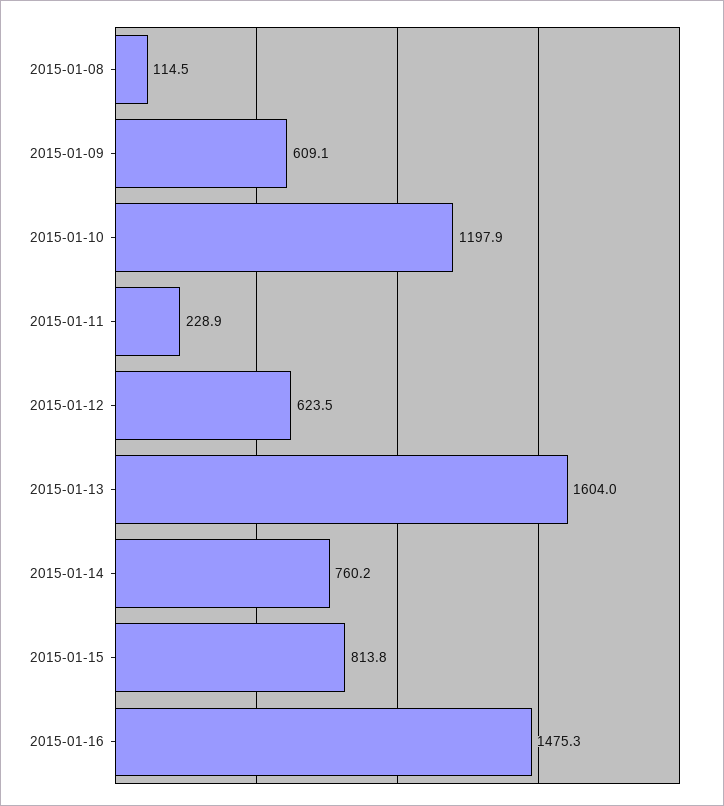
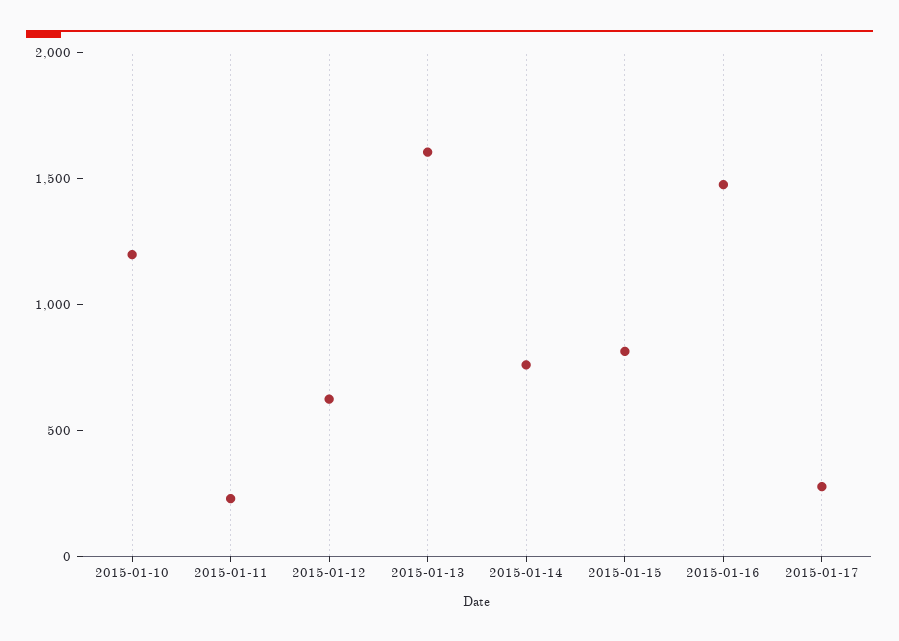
2015-01-08: 114.5 -> none
2015-01-09: 609.1 -> none
2015-01-17: none -> 300

